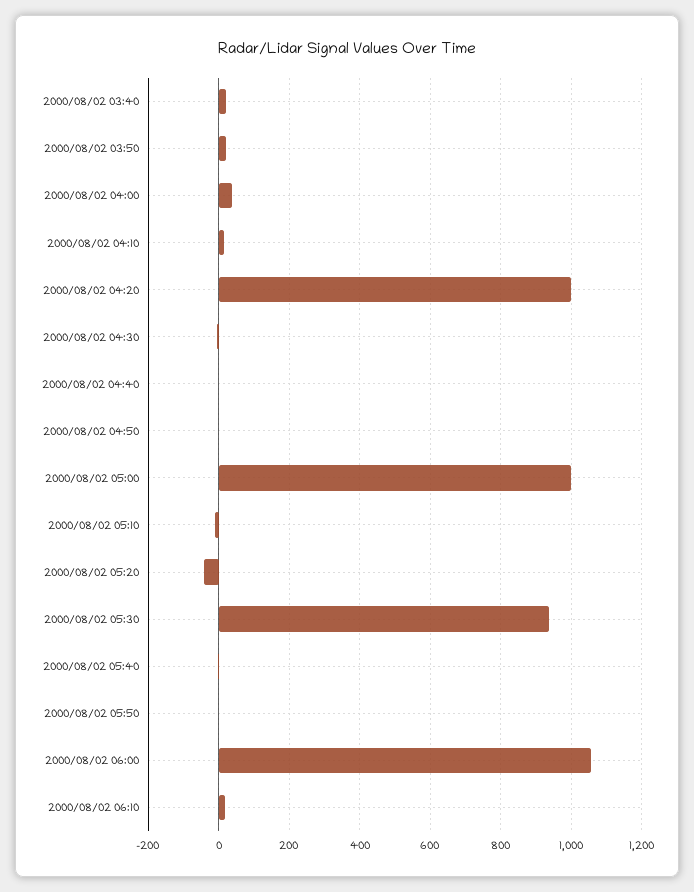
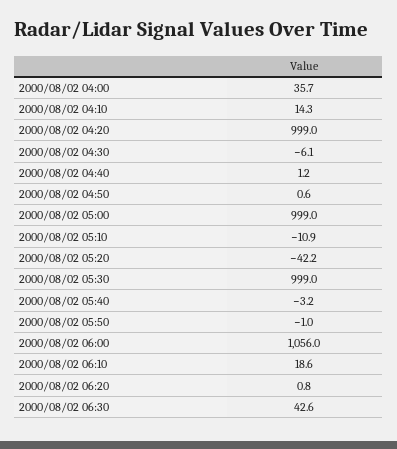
2000/08/02 03:40: 20 -> none
2000/08/02 03:50: 20 -> none
2000/08/02 05:30: 940 -> 999
2000/08/02 06:20: none -> 0.8
2000/08/02 06:30: none -> 42.6

